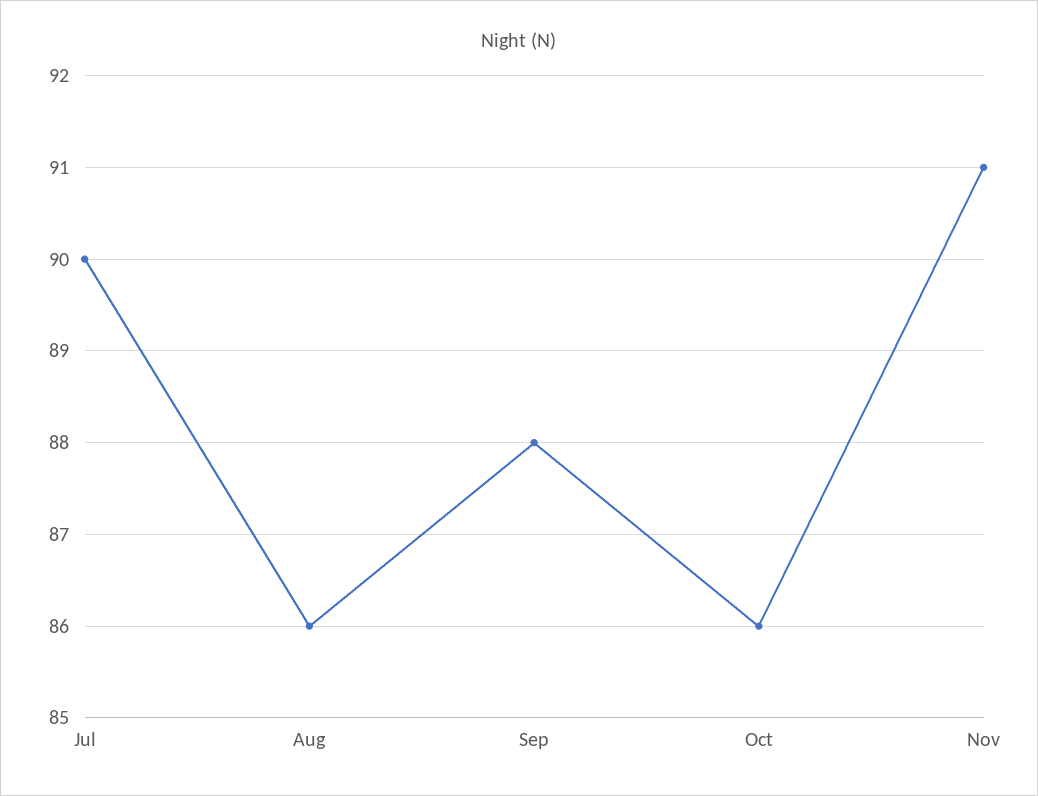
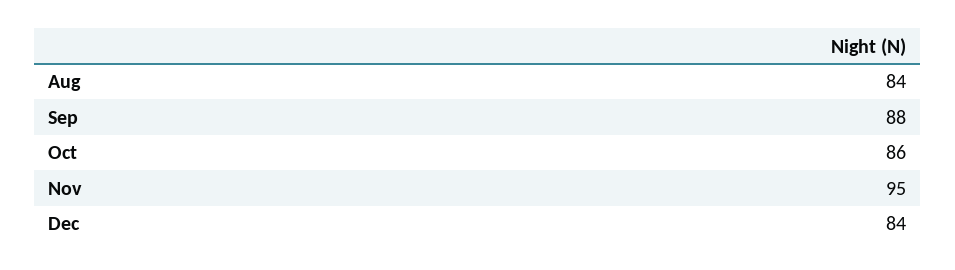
Jul: 90 -> none
Aug: 86 -> 84
Nov: 91 -> 95
Dec: none -> 84

